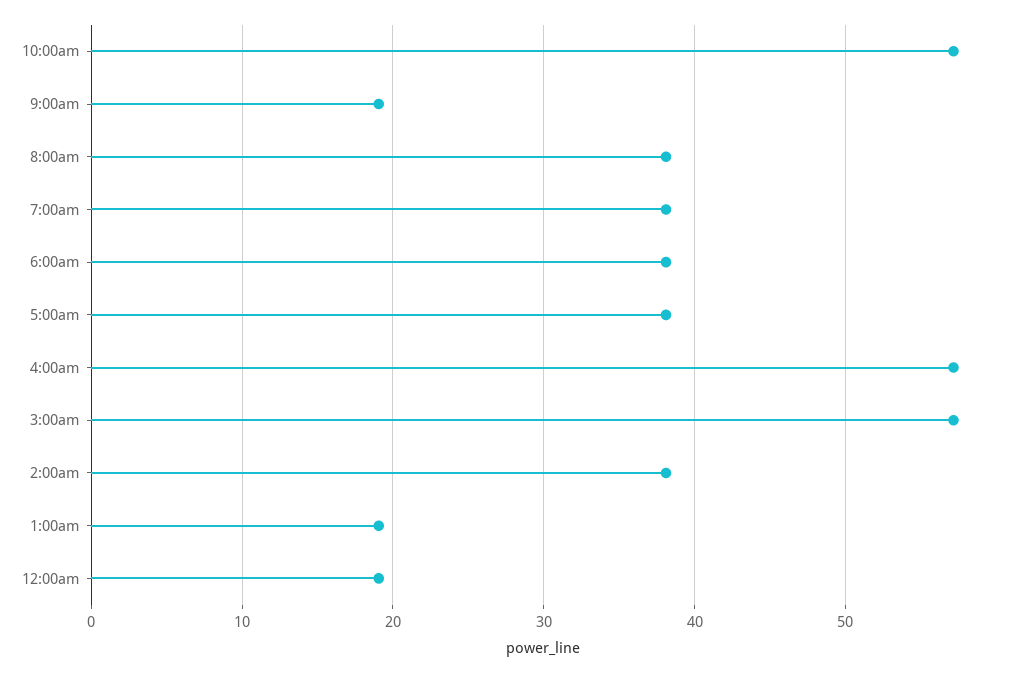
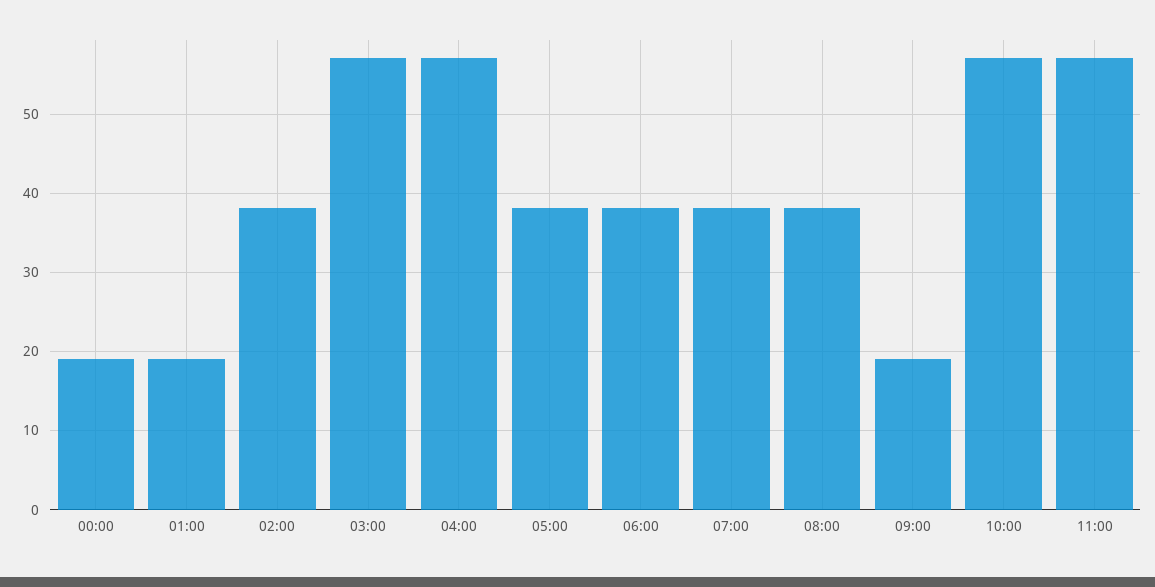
11:00: none -> 57

